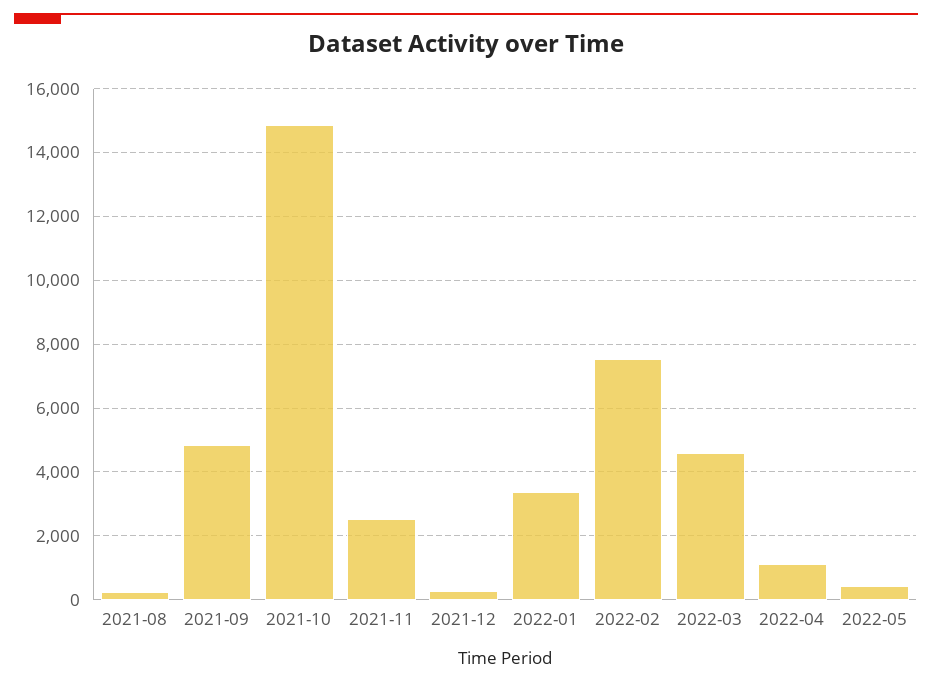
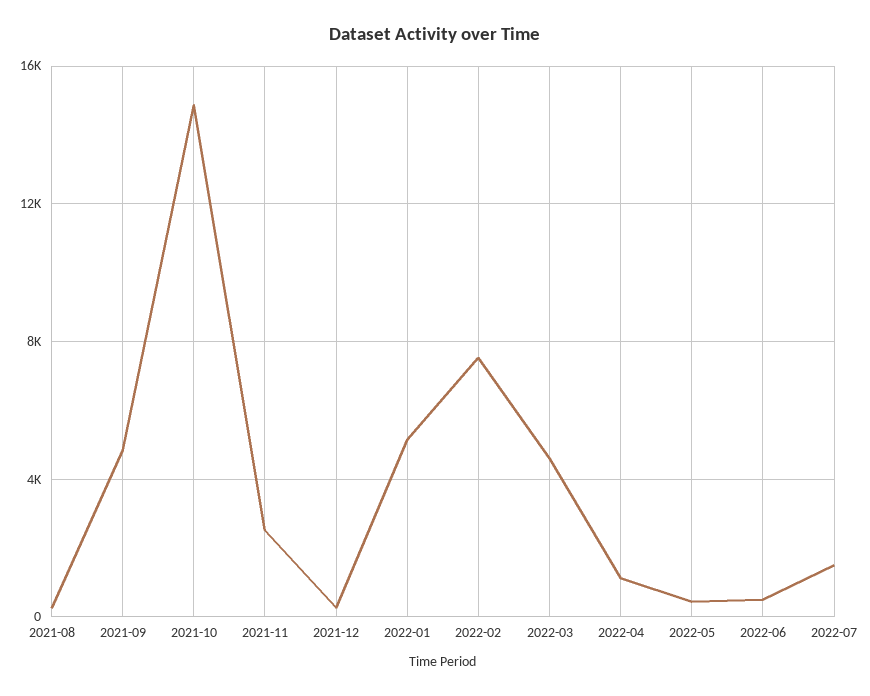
2022-01: 3400 -> 5000
2022-06: none -> 500
2022-07: none -> 1500

